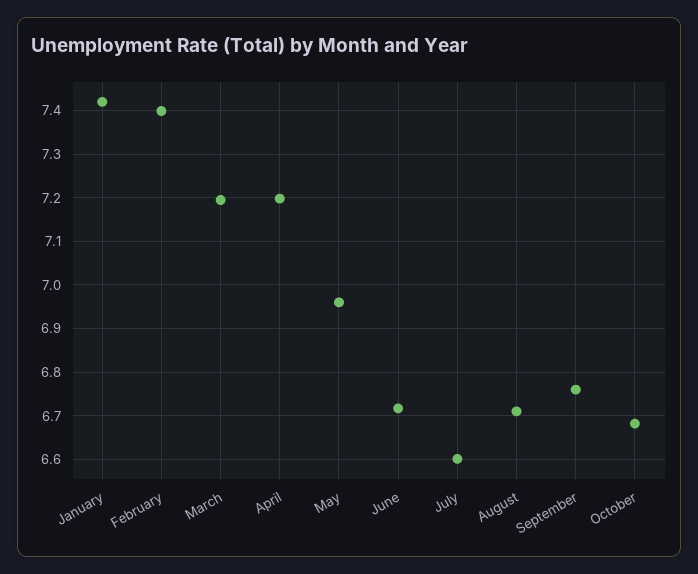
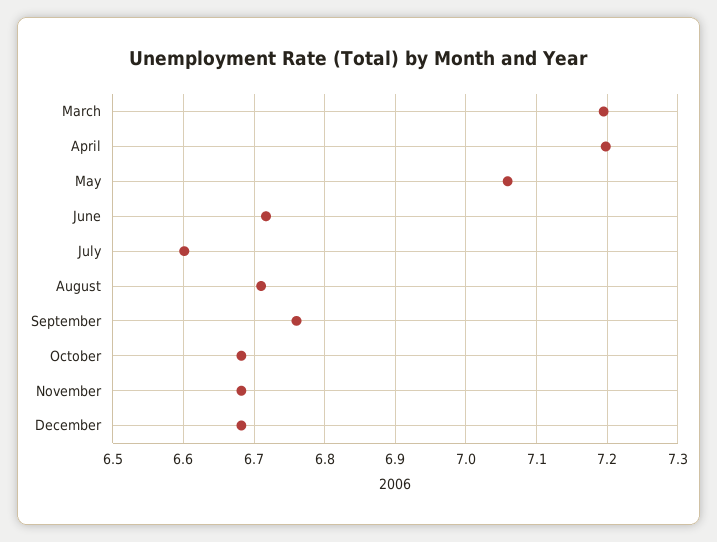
January: 7.42 -> none
February: 7.4 -> none
May: 6.96 -> 7.06
November: none -> 6.68
December: none -> 6.68

